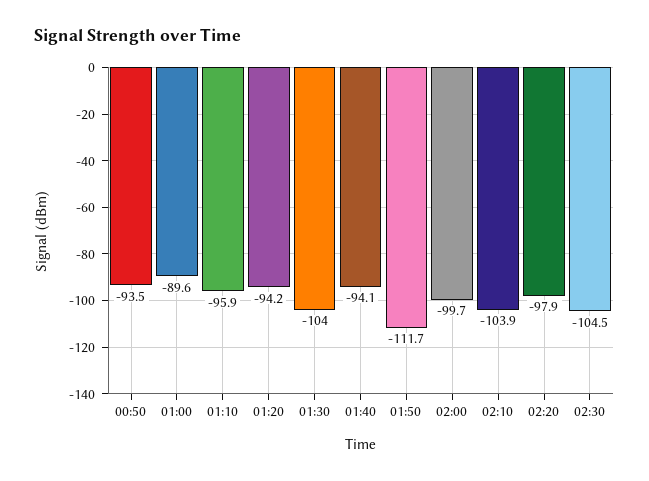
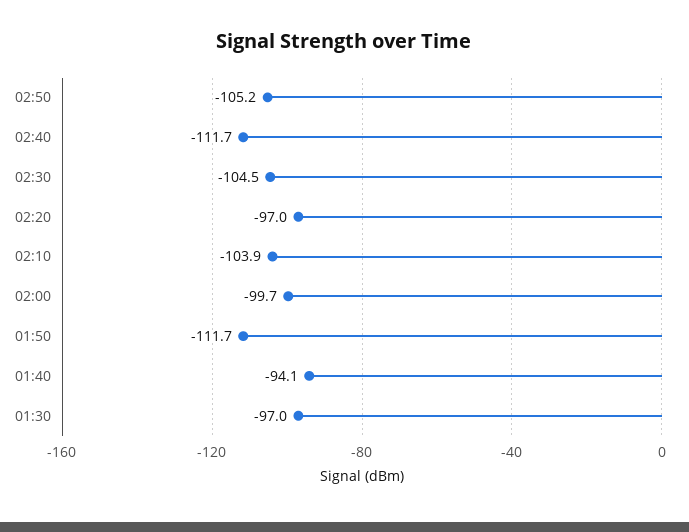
00:50: -93.5 -> none
01:00: -89.6 -> none
01:10: -95.9 -> none
01:20: -94.2 -> none
01:30: -104 -> -97
02:20: -97.9 -> -97
02:50: none -> -105.2
02:40: none -> -111.7

